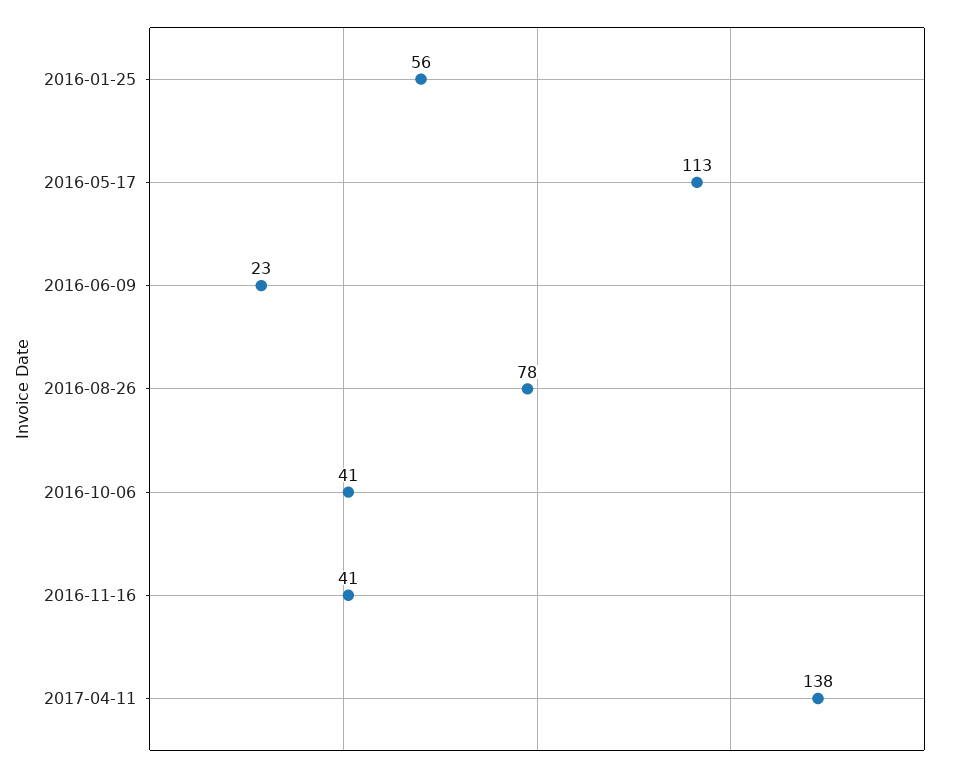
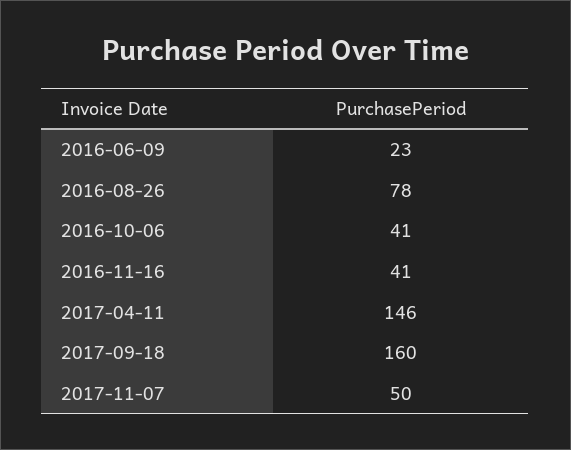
2016-01-25: 56 -> none
2016-05-17: 113 -> none
2017-04-11: 138 -> 146
2017-09-18: none -> 160
2017-11-07: none -> 50

